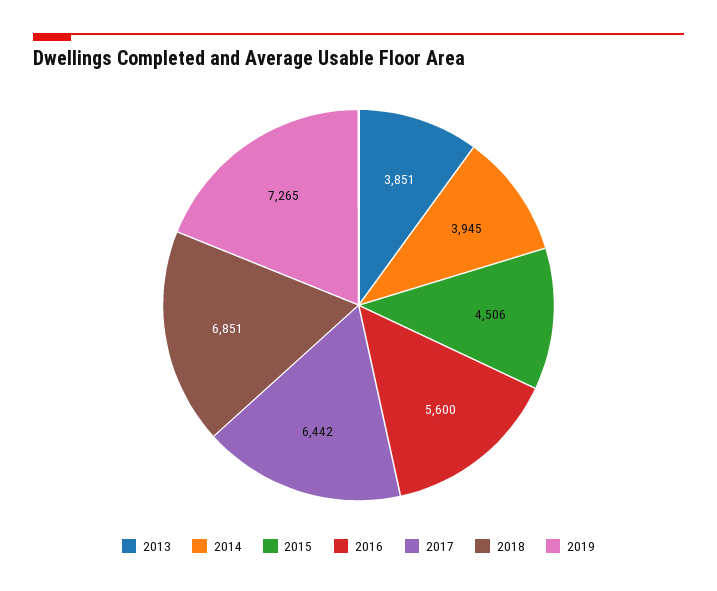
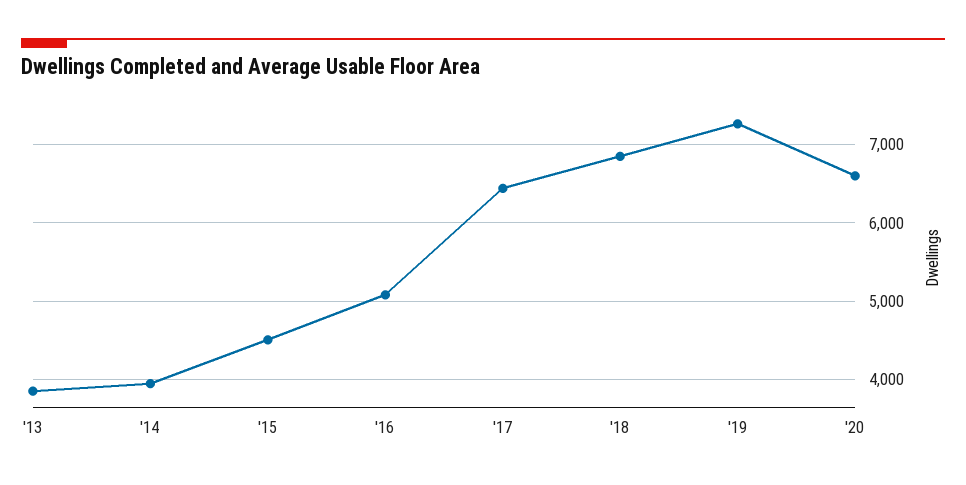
2016: 5600 -> 5100
'20: none -> 6600

